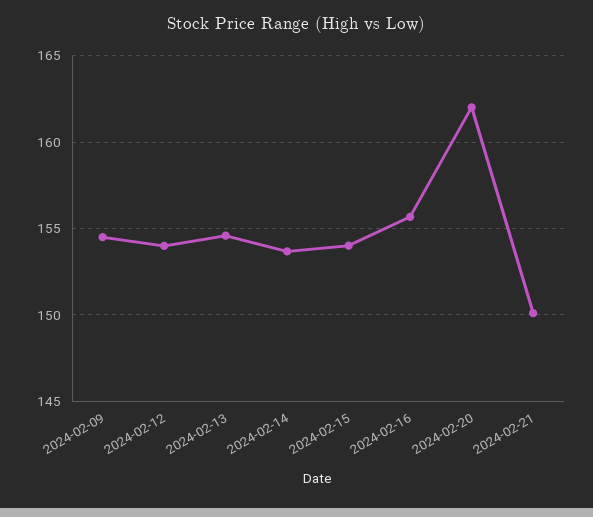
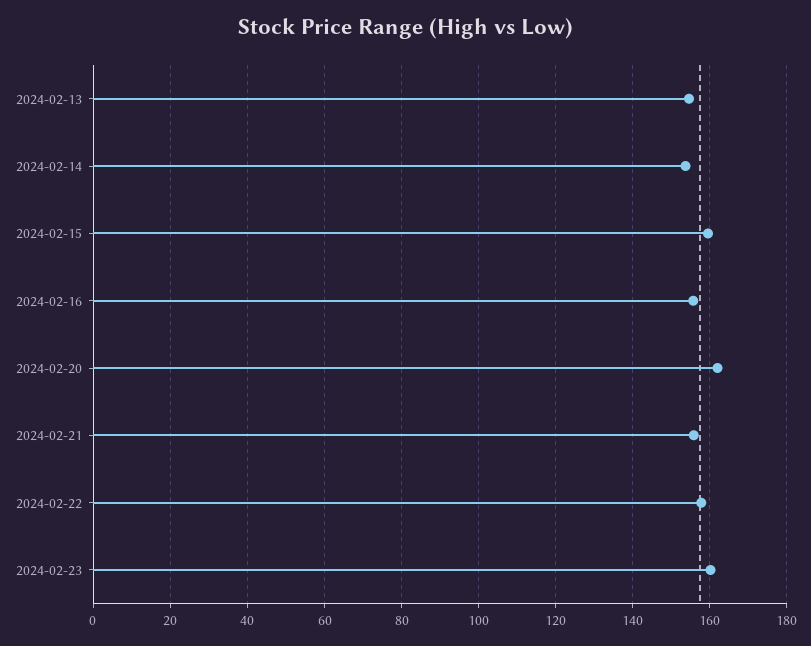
2024-02-09: 154.5 -> none
2024-02-12: 154 -> none
2024-02-15: 154 -> 160
2024-02-21: 150 -> 156
2024-02-22: none -> 158
2024-02-23: none -> 160

